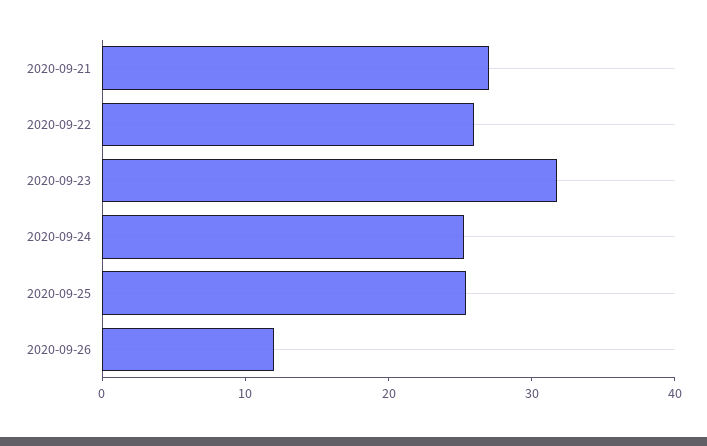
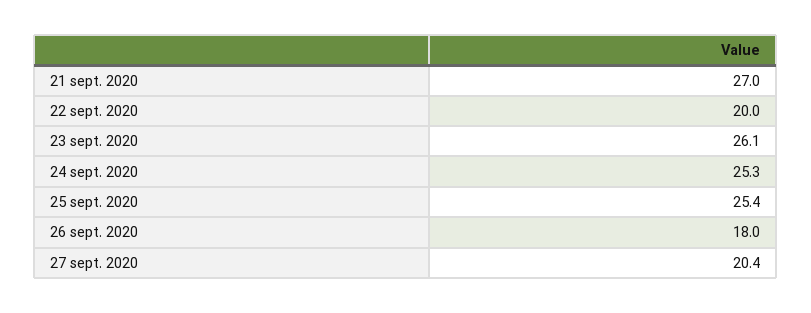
2020-09-22: 26 -> 20
2020-09-23: 32 -> 26.1
2020-09-26: 12 -> 18
27 sept. 2020: none -> 20.4

